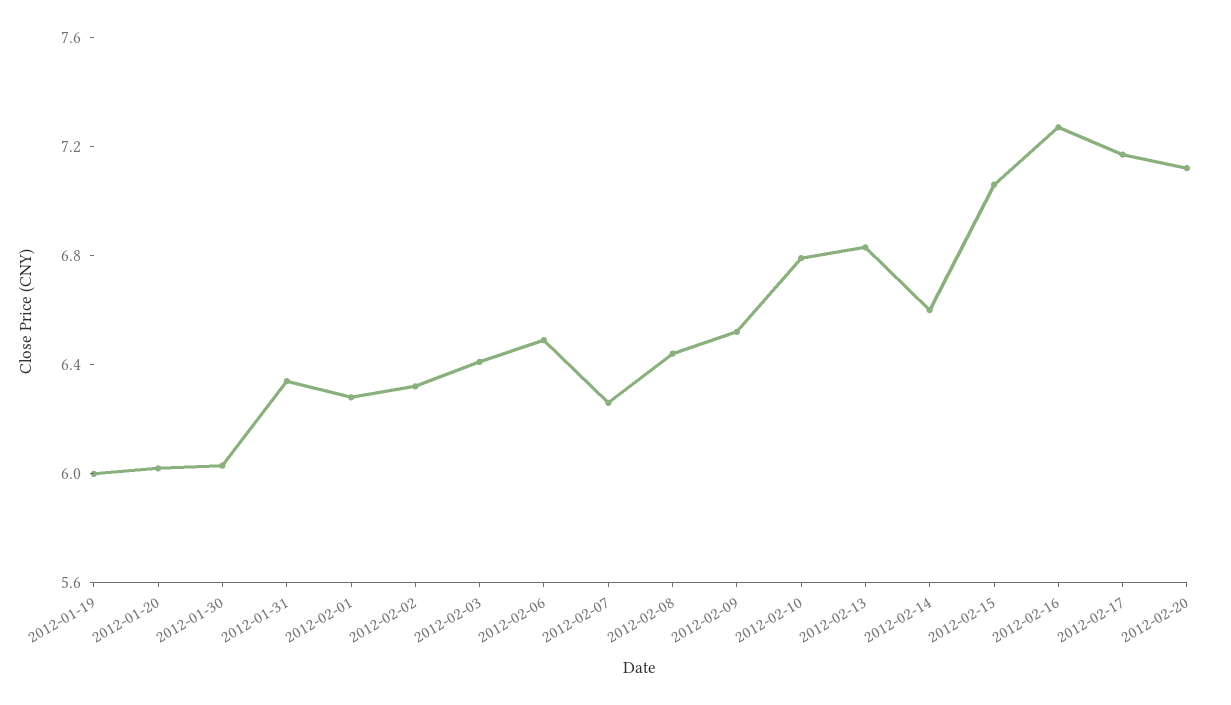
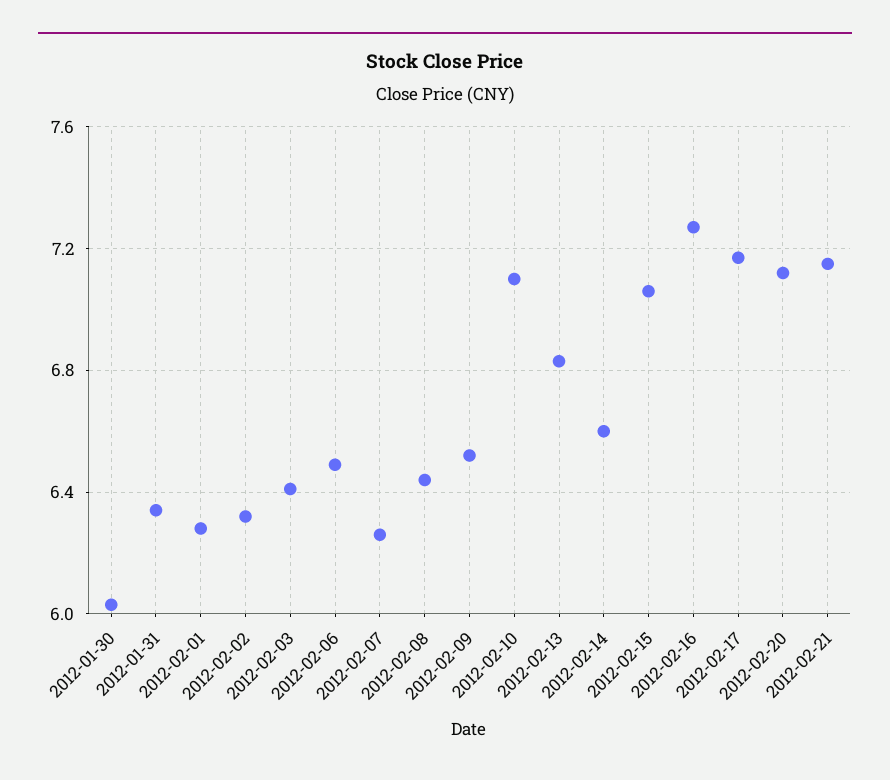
2012-01-19: 6 -> none
2012-01-20: 6 -> none
2012-02-10: 6.8 -> 7.1
2012-02-21: none -> 7.15

